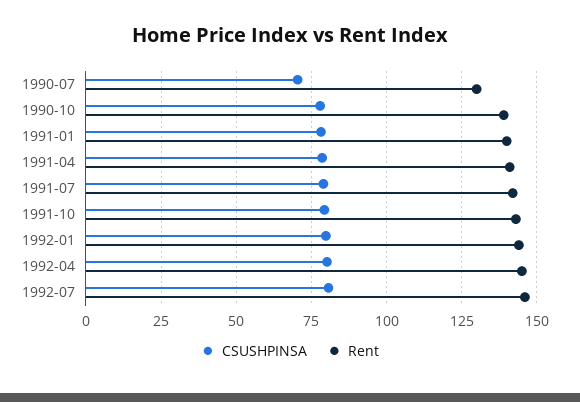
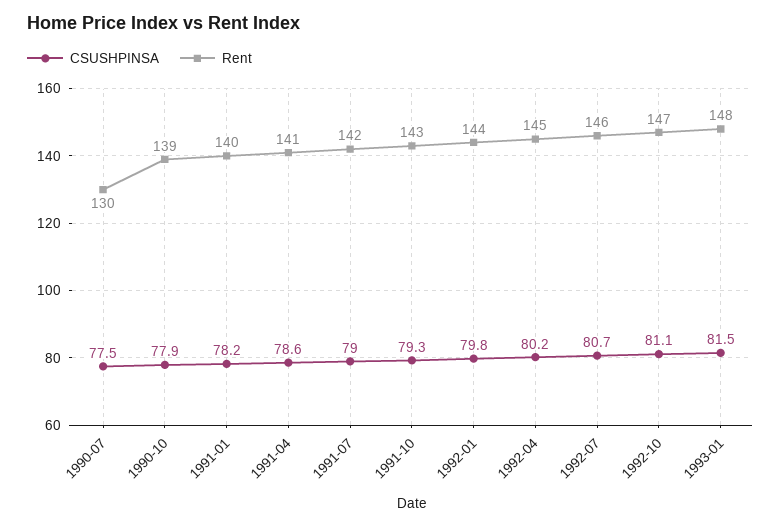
CSUSHPINSA, 1990-07: 70 -> 77.5
CSUSHPINSA, 1992-10: none -> 81.1
Rent, 1992-10: none -> 147
CSUSHPINSA, 1993-01: none -> 81.5
Rent, 1993-01: none -> 148

